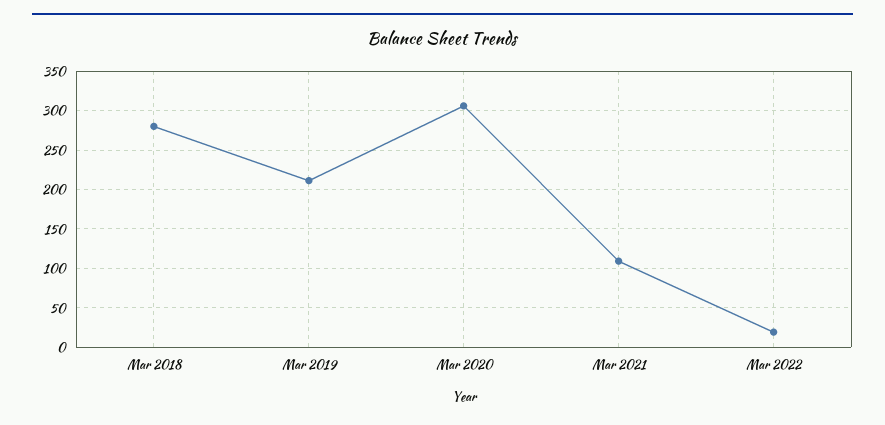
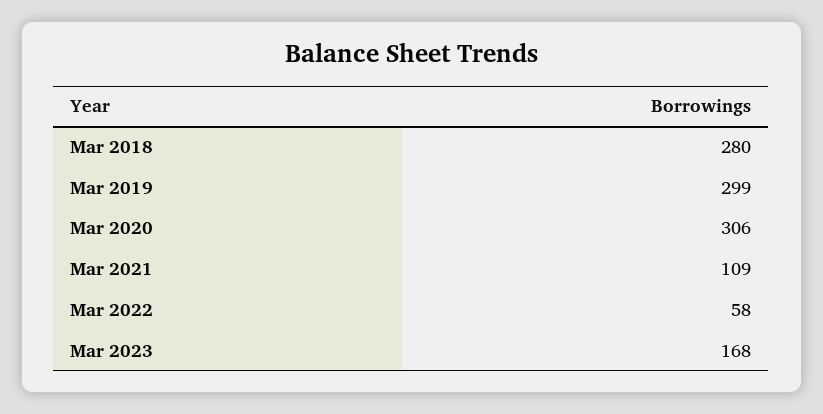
Mar 2019: 210 -> 299
Mar 2022: 20 -> 58
Mar 2023: none -> 168

